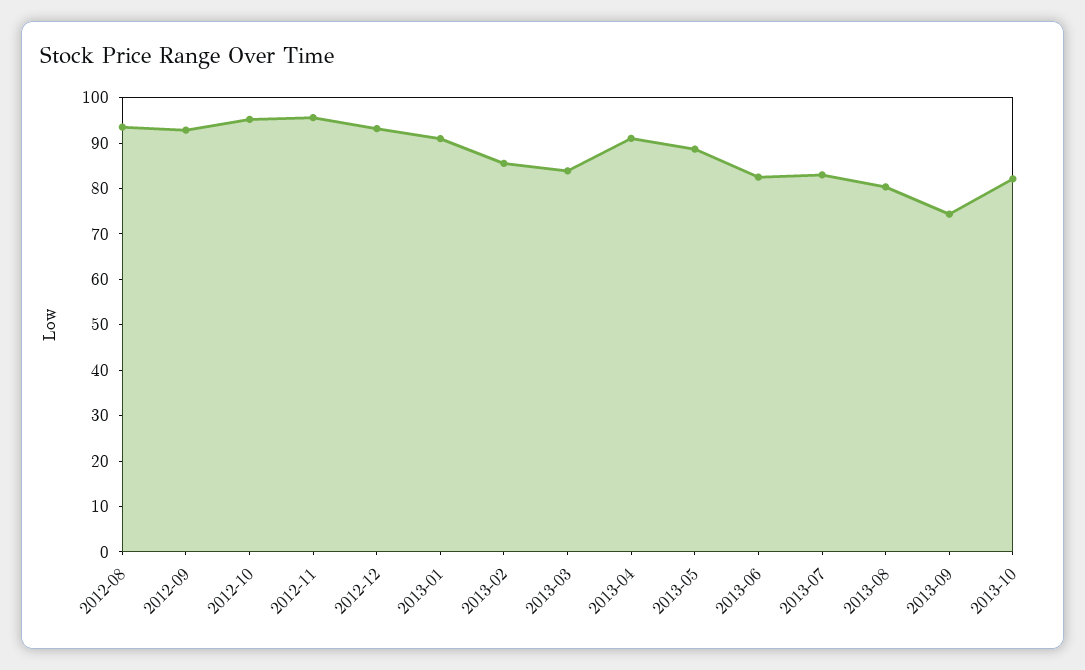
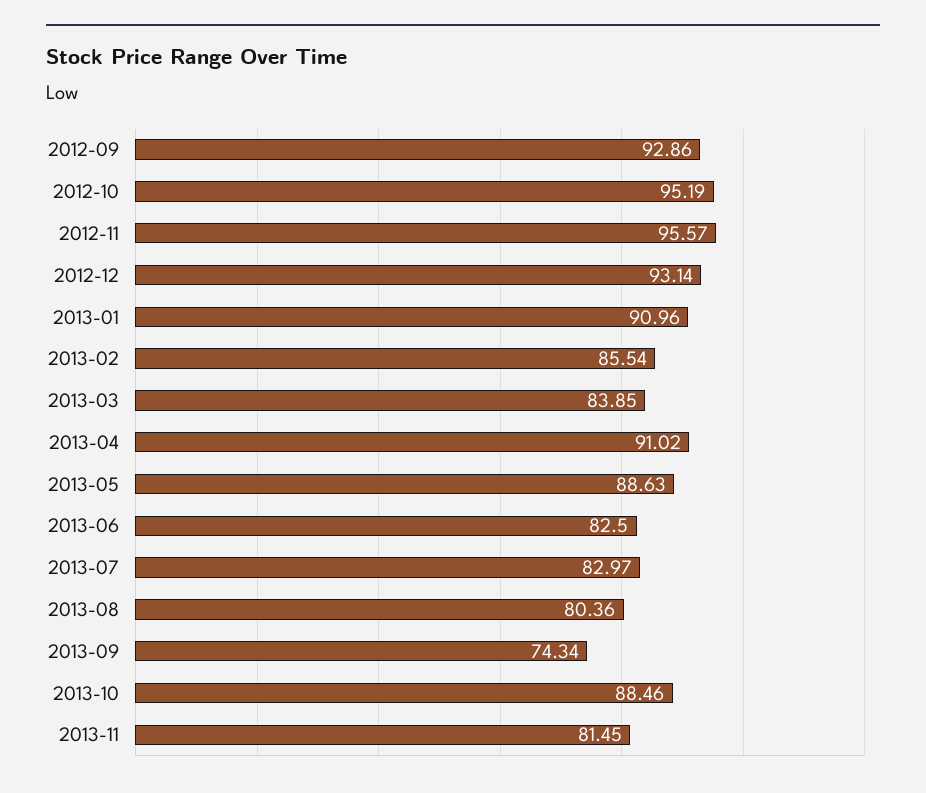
2012-08: 94 -> none
2013-10: 82 -> 88.46
2013-11: none -> 81.45

